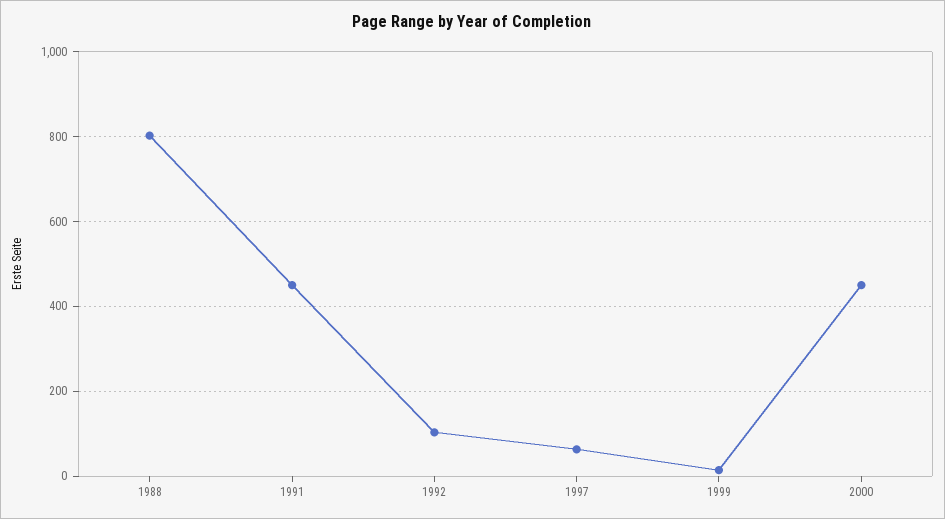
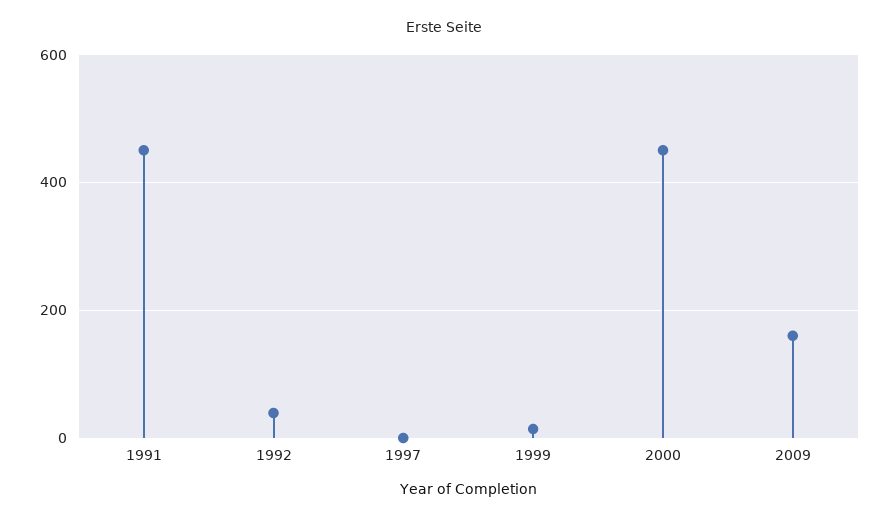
1988: 800 -> none
1992: 100 -> 40
1997: 60 -> 0
2009: none -> 160

